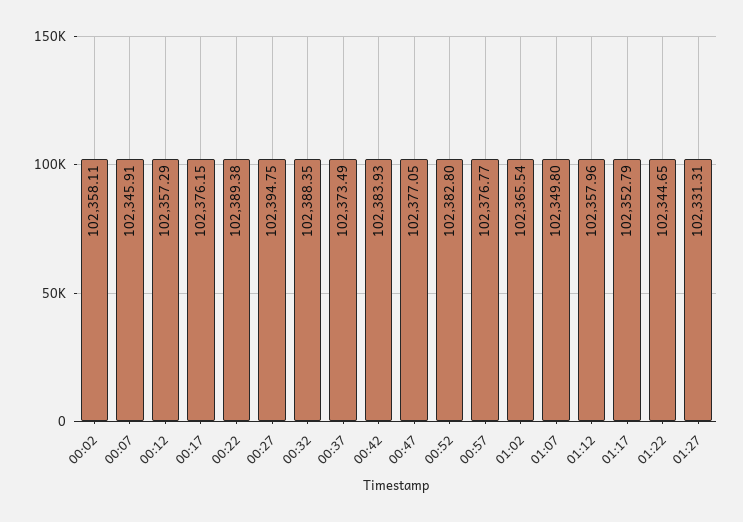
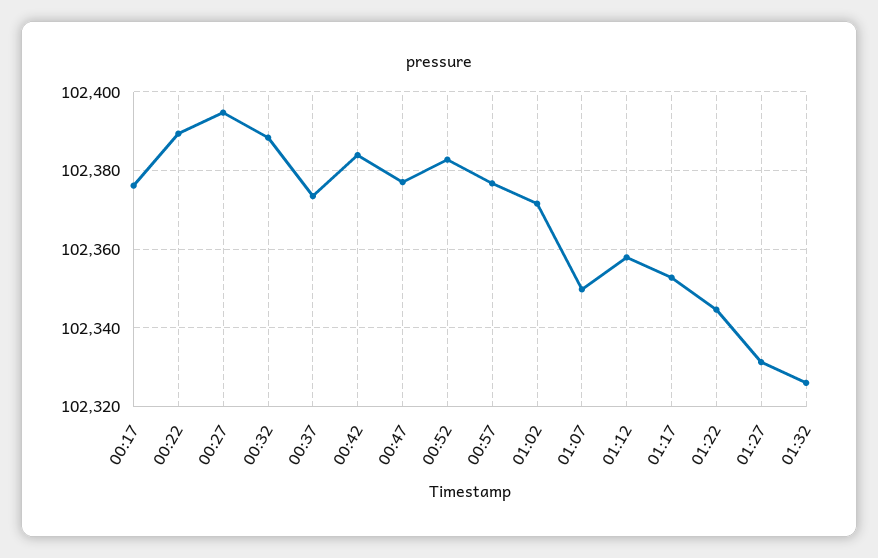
00:02: 102358.11 -> none
00:07: 102345.91 -> none
00:12: 102357.29 -> none
01:02: 102365.54 -> 102372
01:32: none -> 102326

